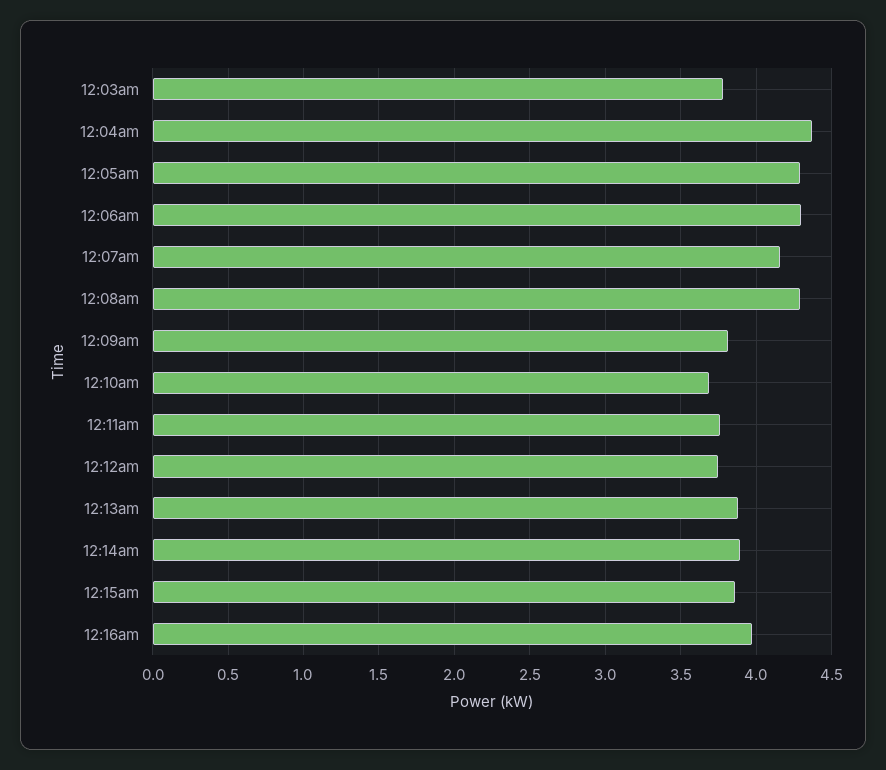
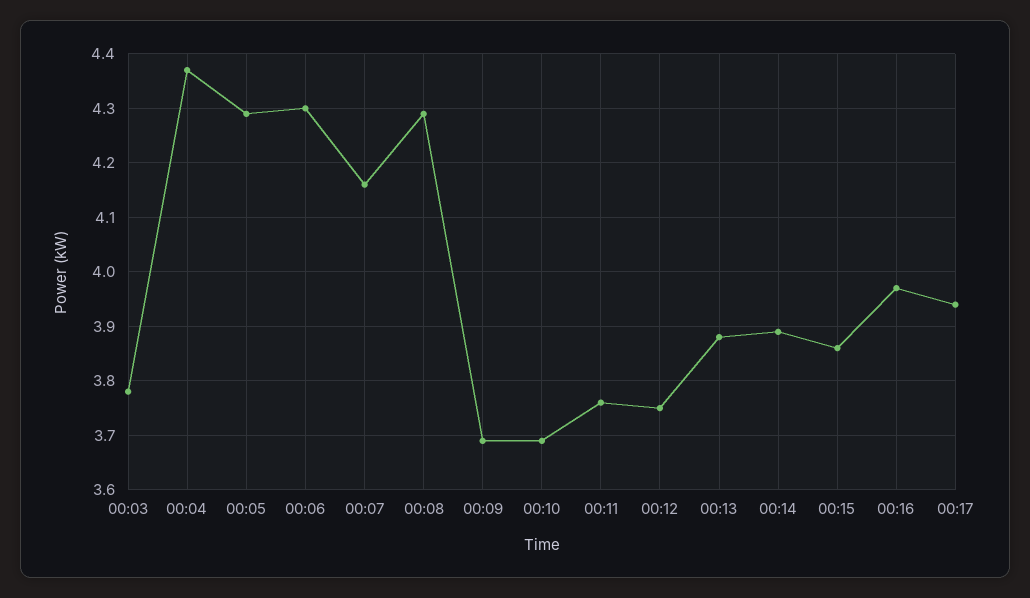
12:09am: 3.8 -> 3.7
00:17: none -> 3.95

